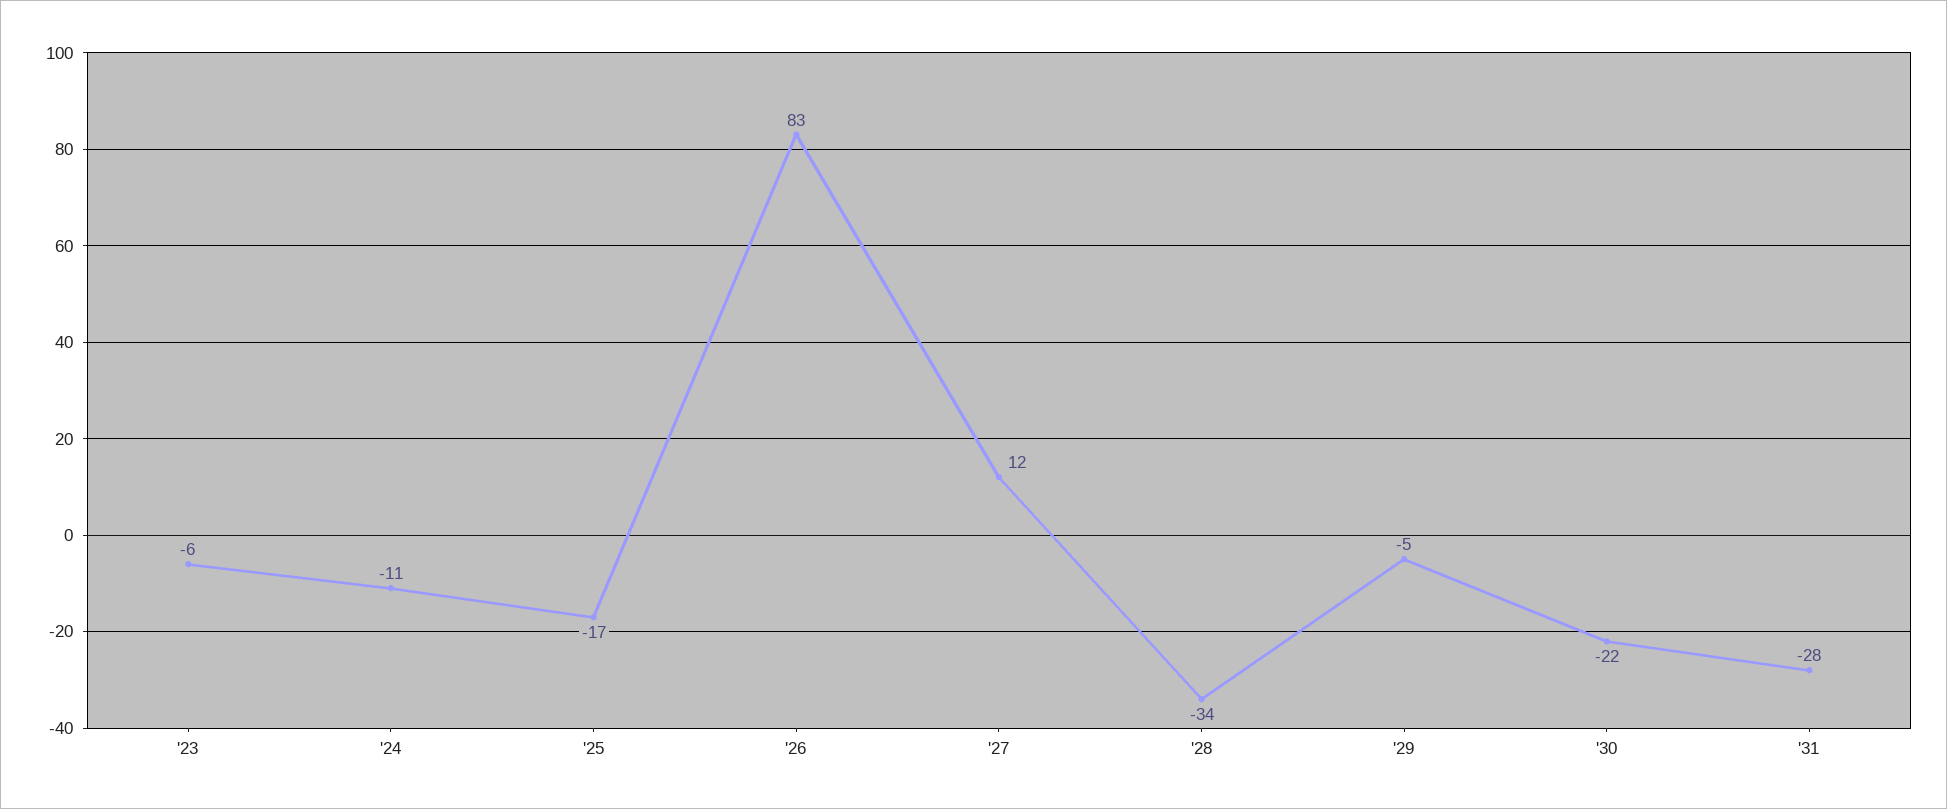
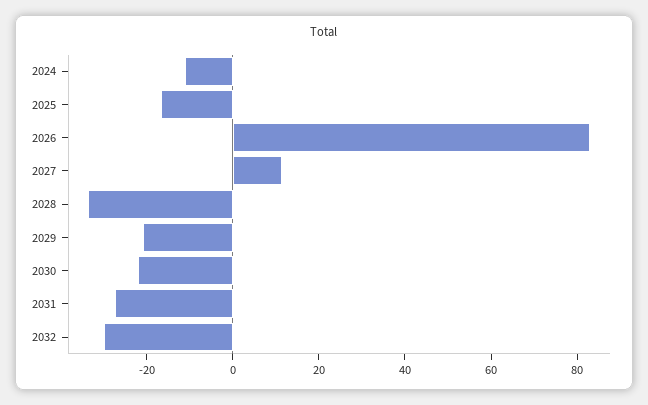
'23: -6 -> none
'29: -5 -> -20
2032: none -> -30

